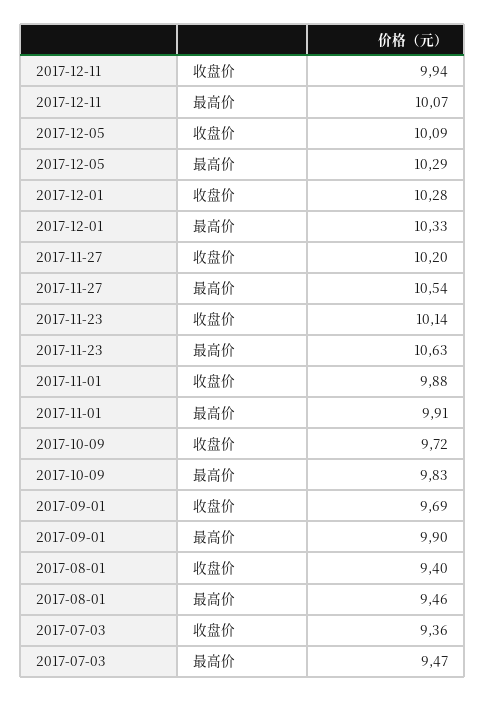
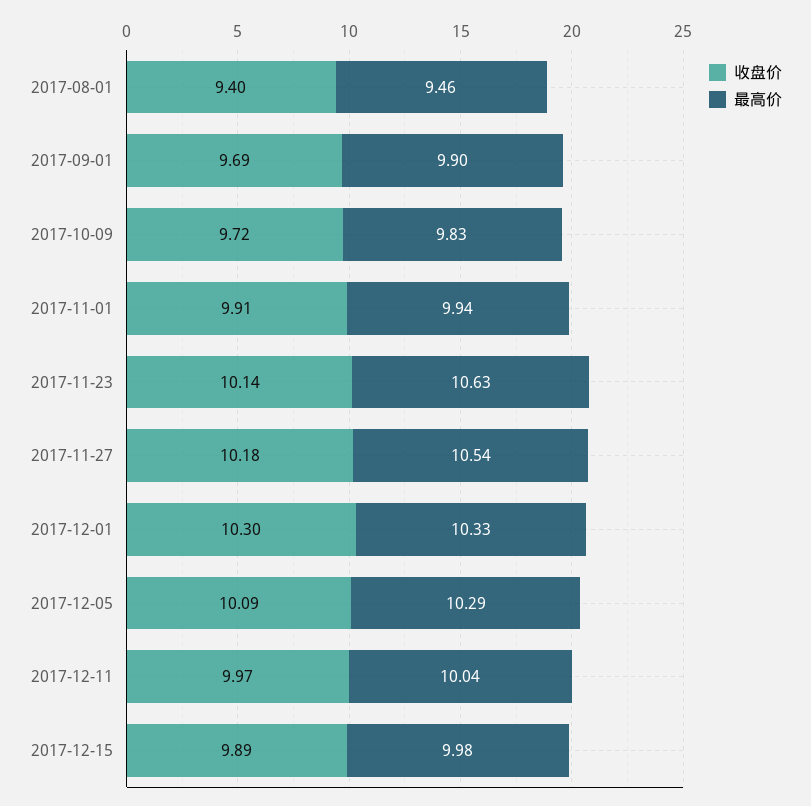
收盘价, 2017-12-11: 9.94 -> 9.97
最高价, 2017-12-11: 10.07 -> 10.04
收盘价, 2017-12-01: 10.28 -> 10.3
收盘价, 2017-11-27: 10.2 -> 10.18
收盘价, 2017-11-01: 9.88 -> 9.91
最高价, 2017-11-01: 9.91 -> 9.94
收盘价, 2017-07-03: 9.36 -> none
最高价, 2017-07-03: 9.47 -> none
收盘价, 2017-12-15: none -> 9.89
最高价, 2017-12-15: none -> 9.98

